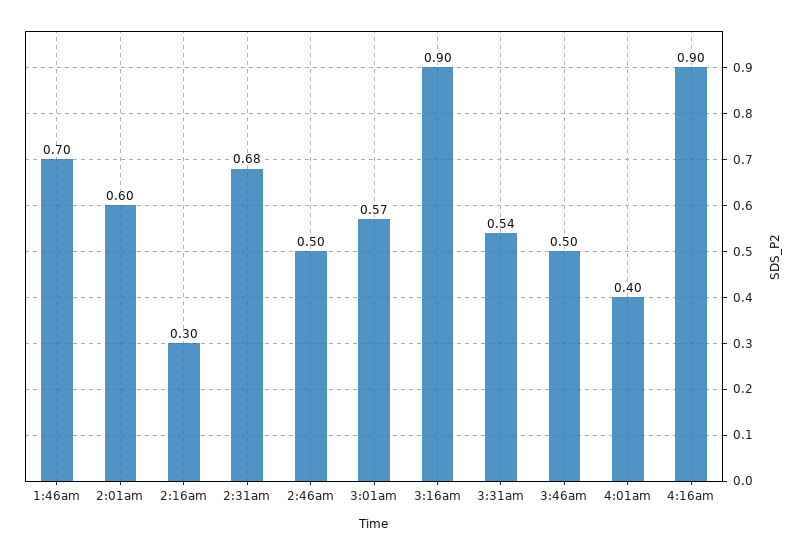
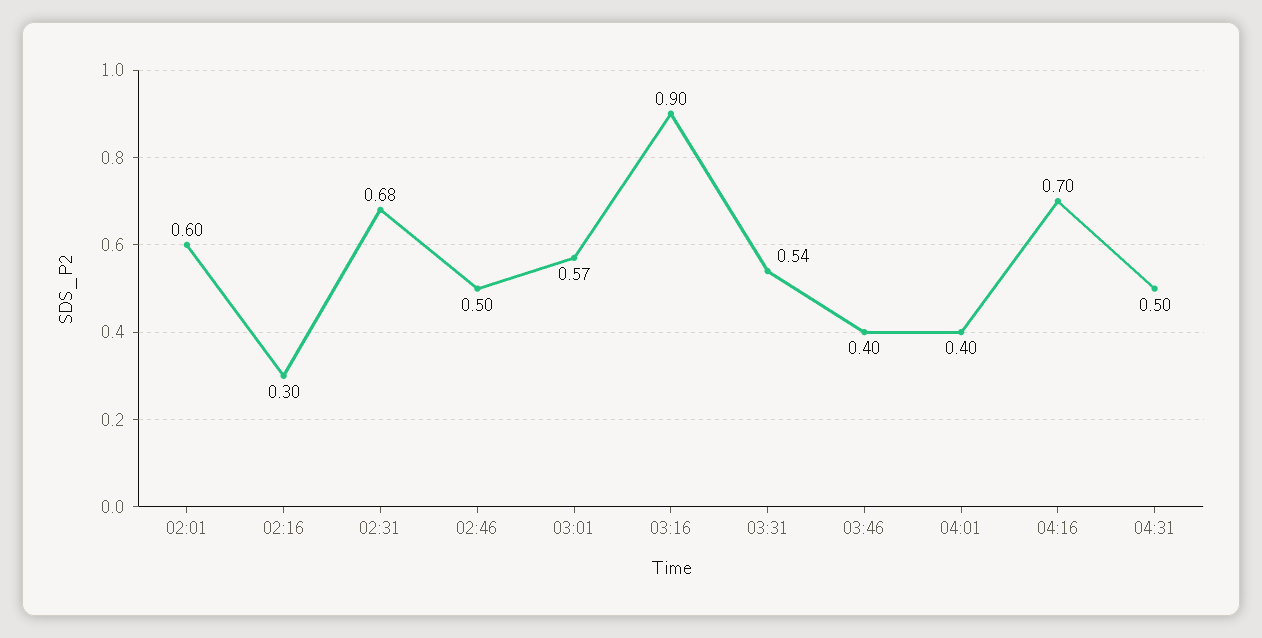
1:46am: 0.7 -> none
3:46am: 0.5 -> 0.4
4:16am: 0.9 -> 0.7
04:31: none -> 0.5

